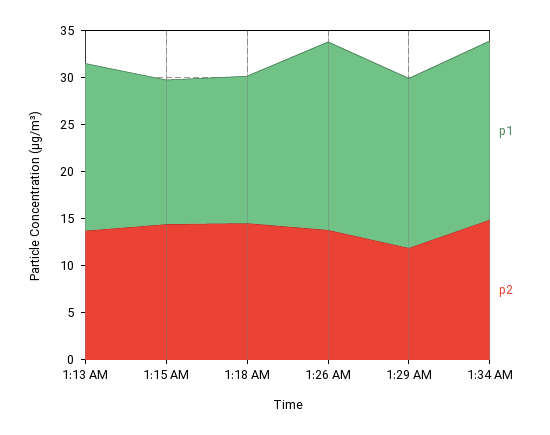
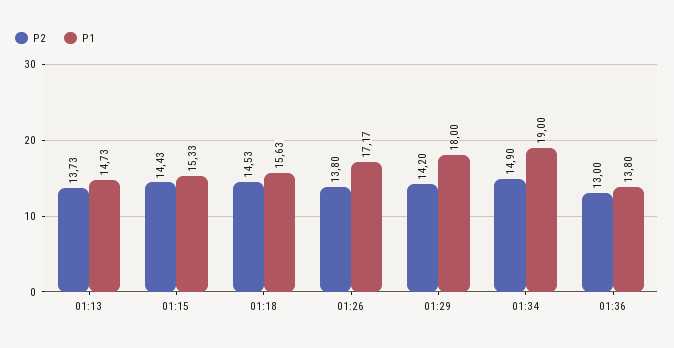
p1, 1:13 AM: 18 -> 14.73
p1, 1:26 AM: 20 -> 17.17
p2, 1:29 AM: 12 -> 14.2
p2, 01:36: none -> 13
p1, 01:36: none -> 13.8

